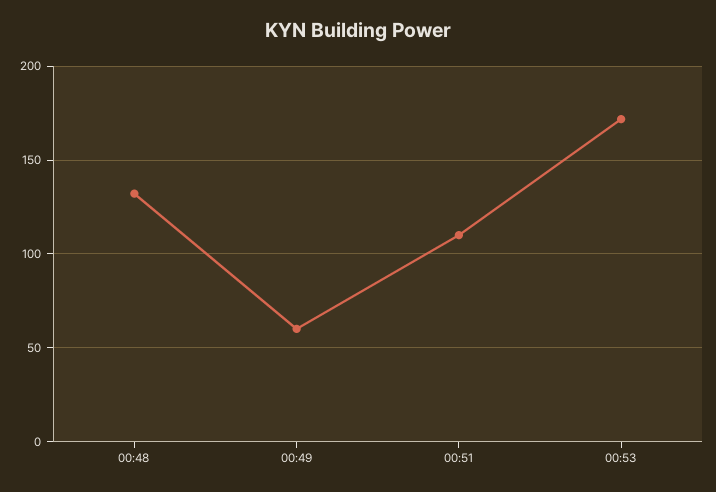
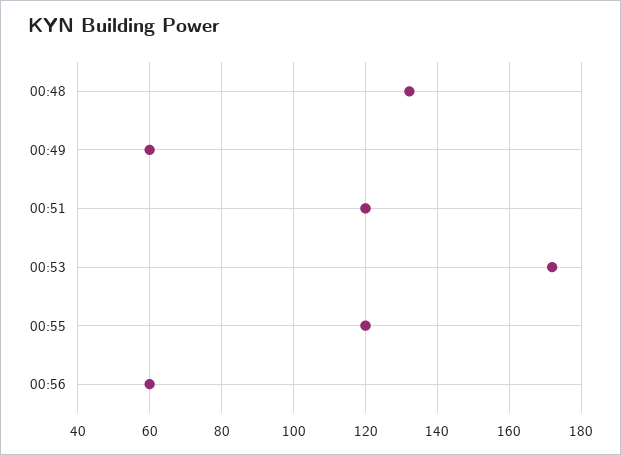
00:51: 110 -> 120
00:55: none -> 120
00:56: none -> 60

